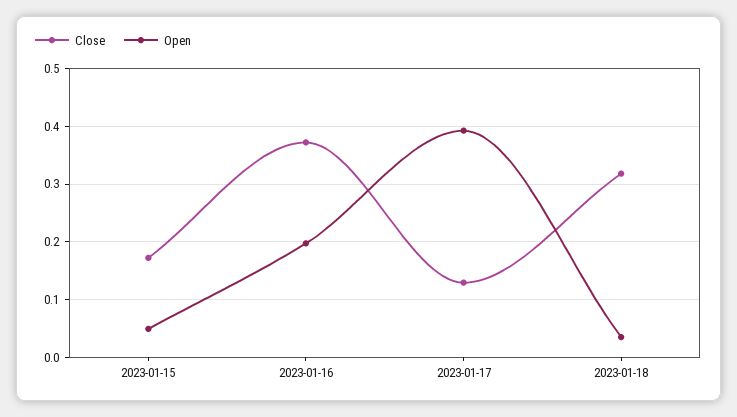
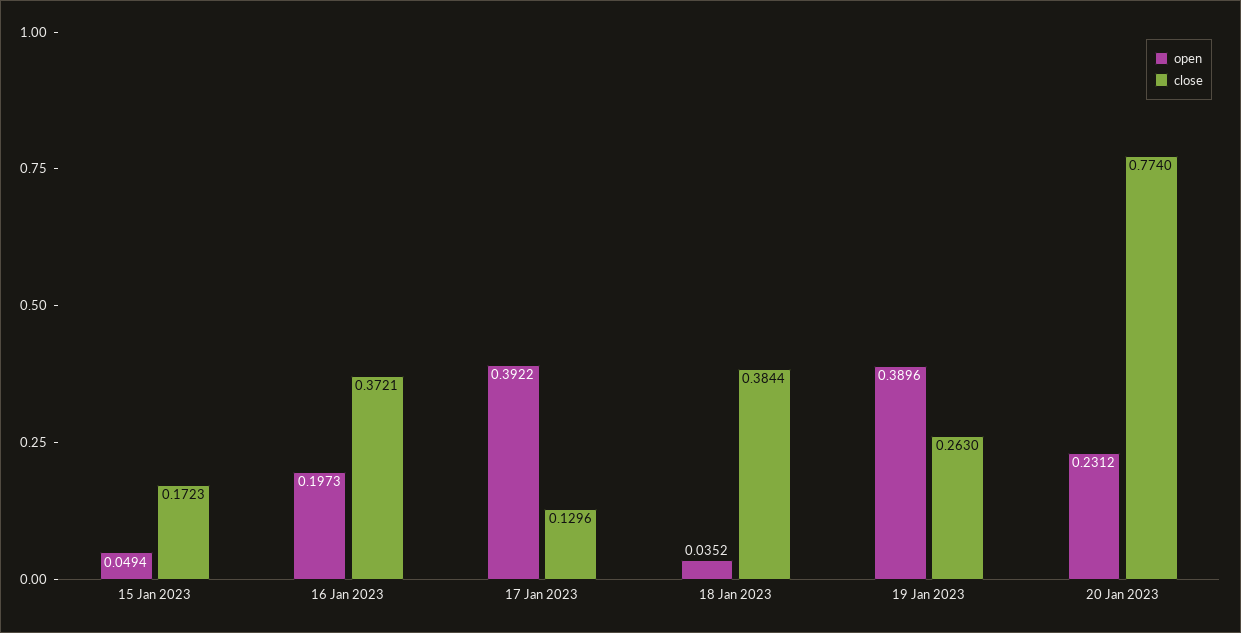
Close, 2023-01-18: 0.32 -> 0.3844
Open, 19 Jan 2023: none -> 0.3896
Close, 19 Jan 2023: none -> 0.263
Open, 20 Jan 2023: none -> 0.2312
Close, 20 Jan 2023: none -> 0.774

